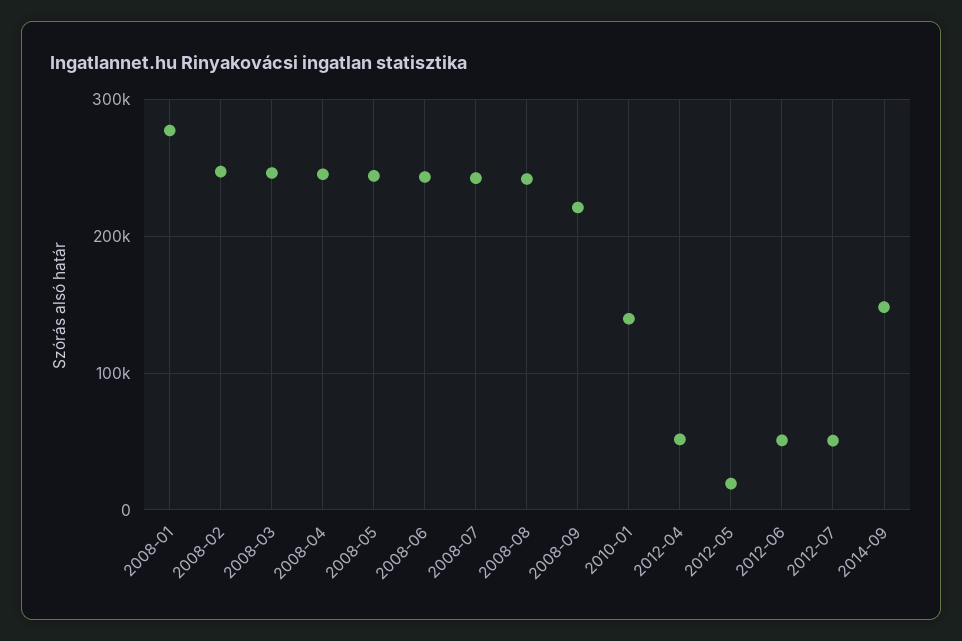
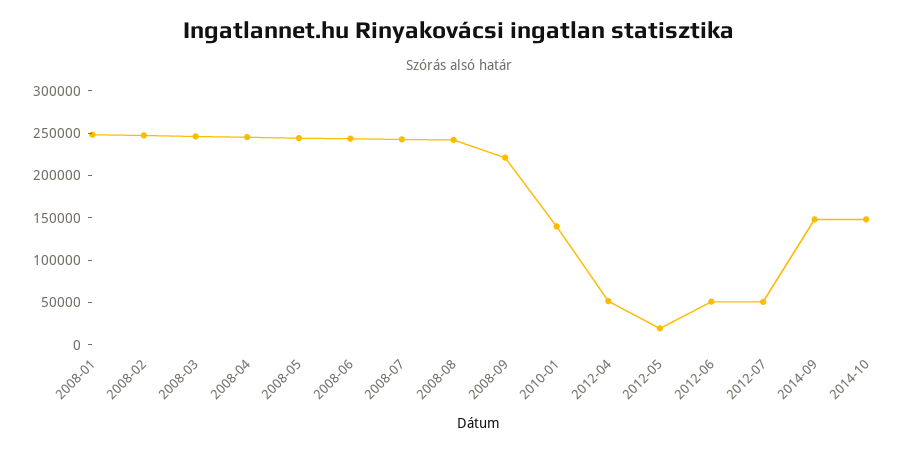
2008-01: 280000 -> 250000
2014-10: none -> 150000

